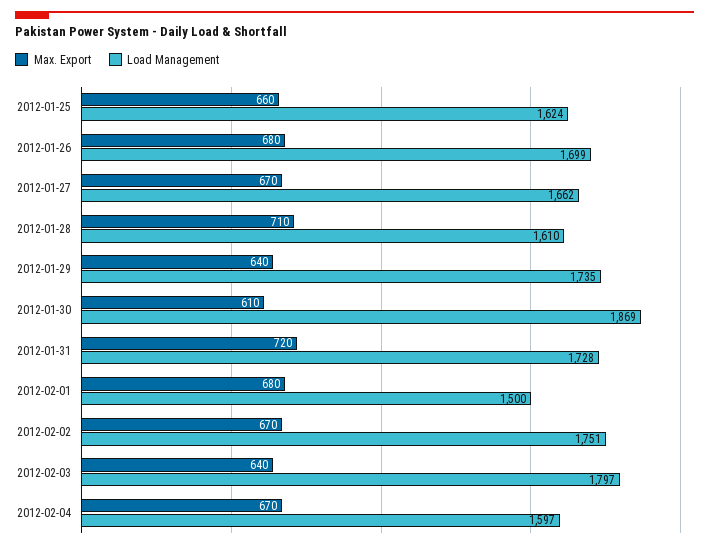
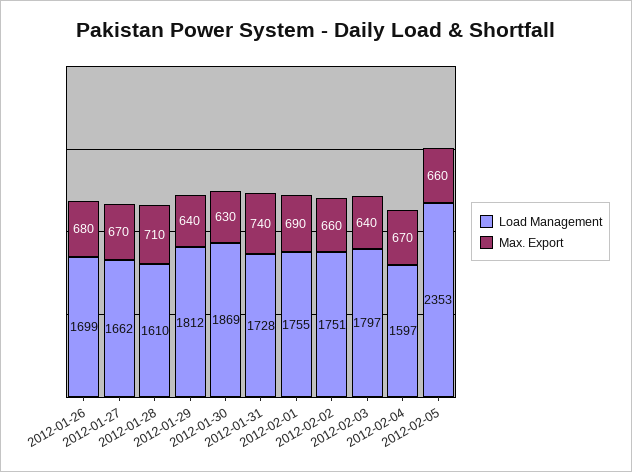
Max. Export, 2012-01-25: 660 -> none
Load Management, 2012-01-25: 1624 -> none
Load Management, 2012-01-29: 1735 -> 1812
Max. Export, 2012-01-30: 610 -> 630
Max. Export, 2012-01-31: 720 -> 740
Max. Export, 2012-02-01: 680 -> 690
Load Management, 2012-02-01: 1500 -> 1755
Max. Export, 2012-02-02: 670 -> 660
Load Management, 2012-02-05: none -> 2353
Max. Export, 2012-02-05: none -> 660

